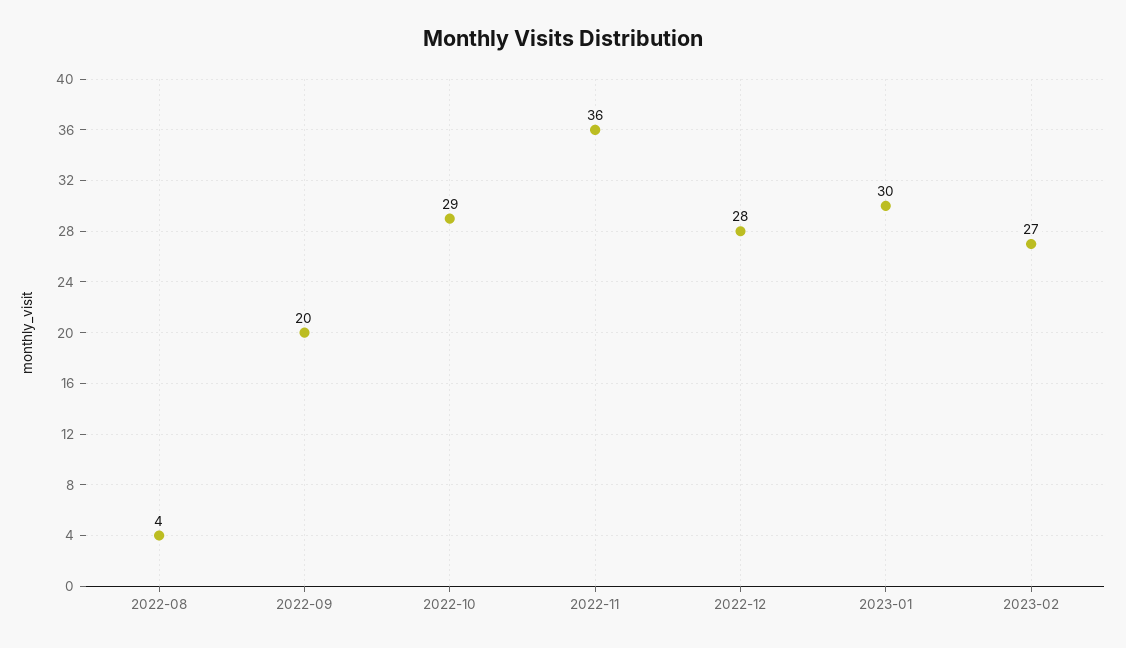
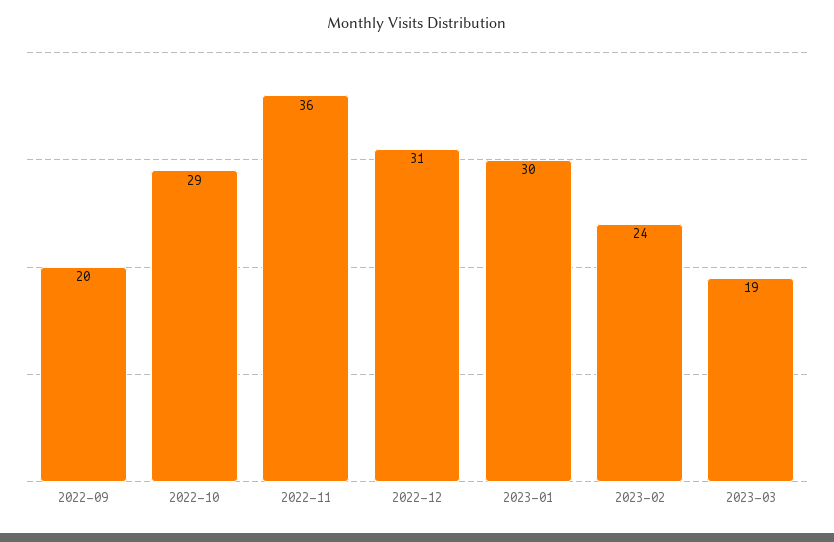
2022-08: 4 -> none
2022-12: 28 -> 31
2023-02: 27 -> 24
2023-03: none -> 19

